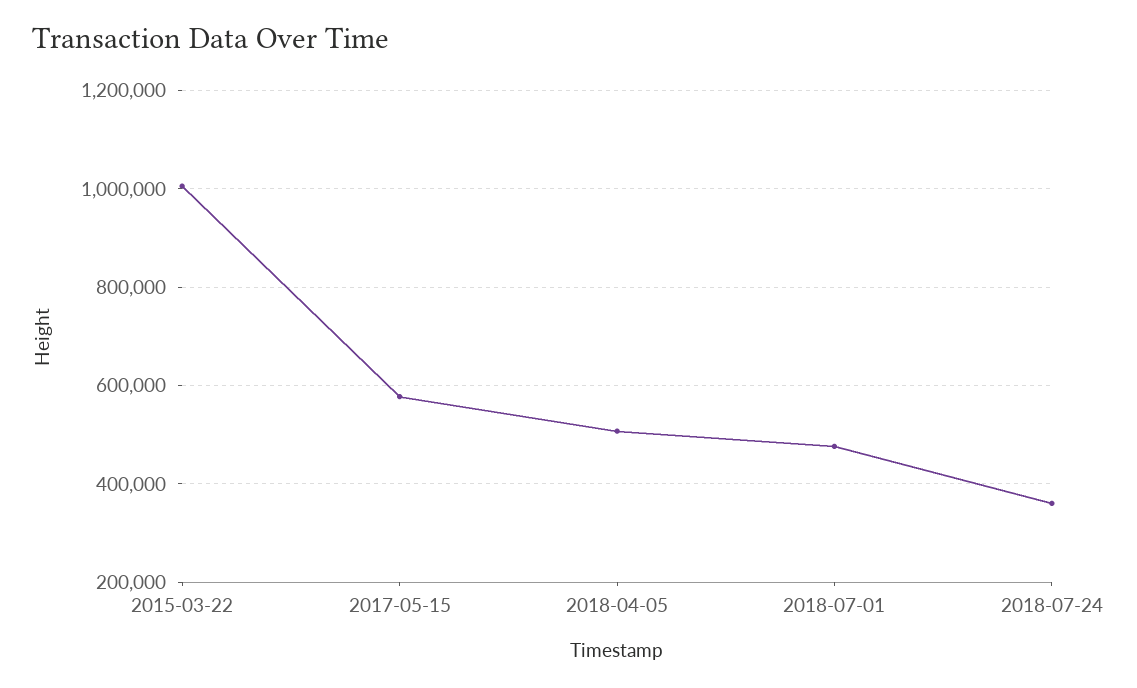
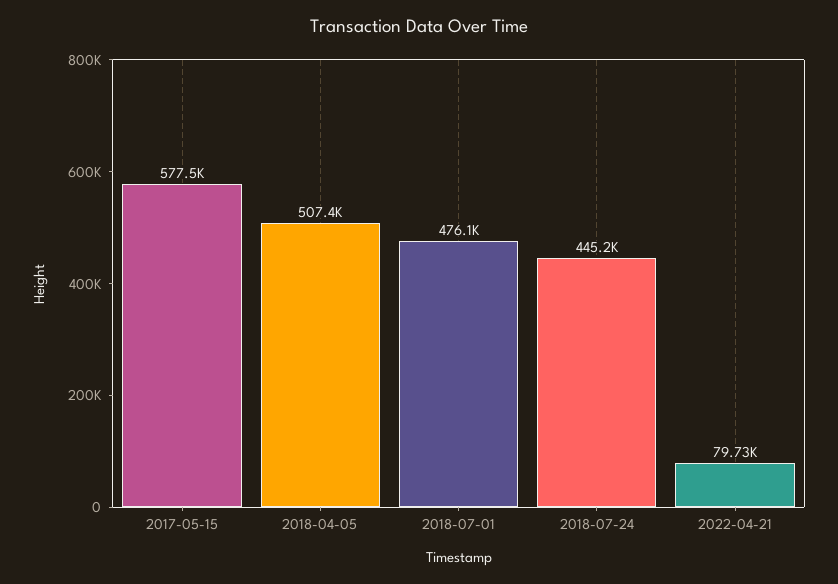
2015-03-22: 1000000 -> none
2018-07-24: 360000 -> 445200
2022-04-21: none -> 79730

